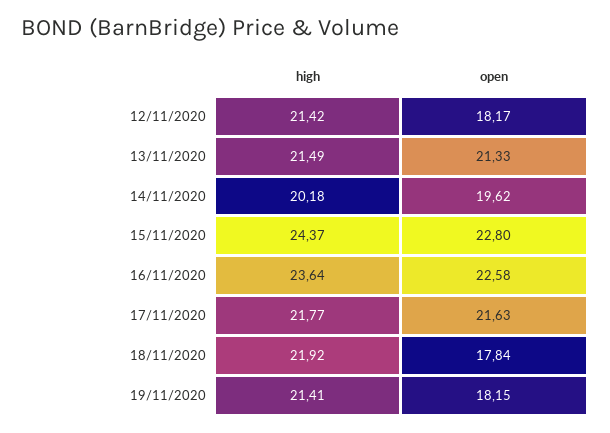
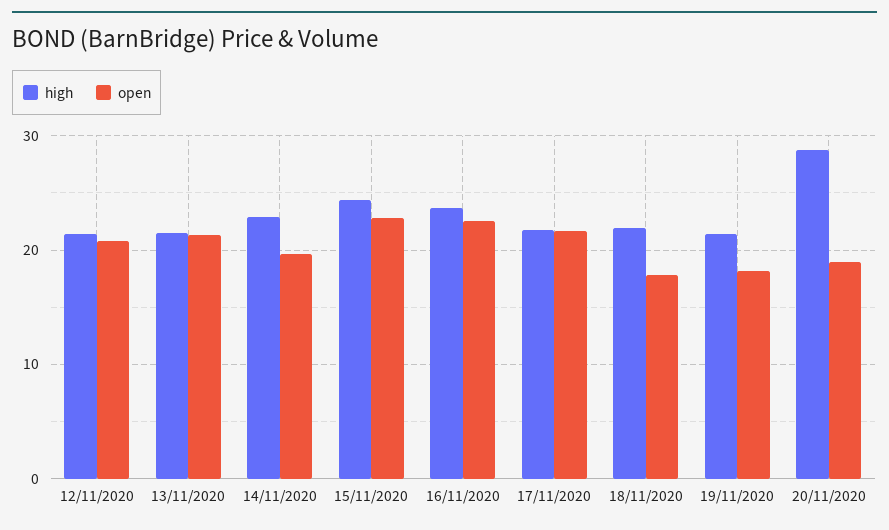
open, 12/11/2020: 18.17 -> 21
high, 14/11/2020: 20.18 -> 23
high, 20/11/2020: none -> 29
open, 20/11/2020: none -> 19

